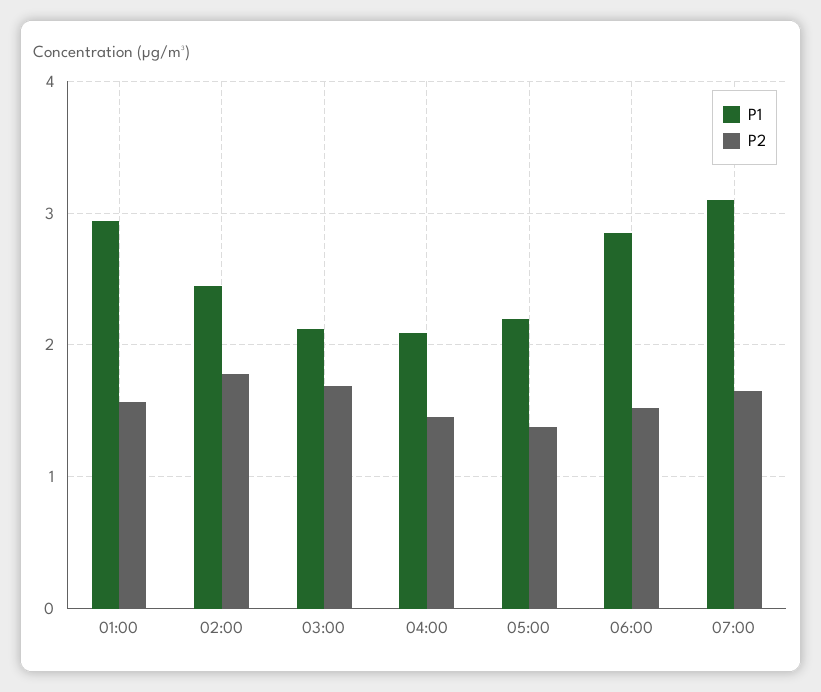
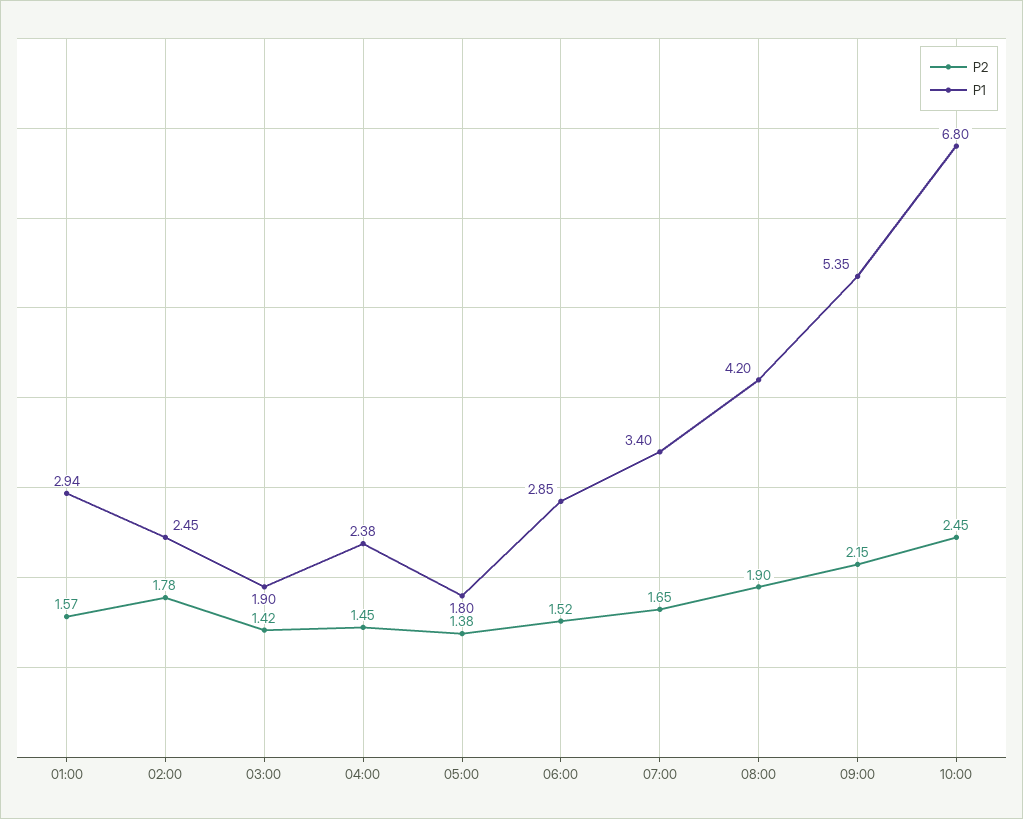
P1, 03:00: 2.1 -> 1.9
P2, 03:00: 1.7 -> 1.42
P1, 04:00: 2.1 -> 2.38
P1, 05:00: 2.2 -> 1.8
P1, 07:00: 3.1 -> 3.4
P2, 08:00: none -> 1.9
P1, 08:00: none -> 4.2
P2, 09:00: none -> 2.15
P1, 09:00: none -> 5.35
P2, 10:00: none -> 2.45
P1, 10:00: none -> 6.8

